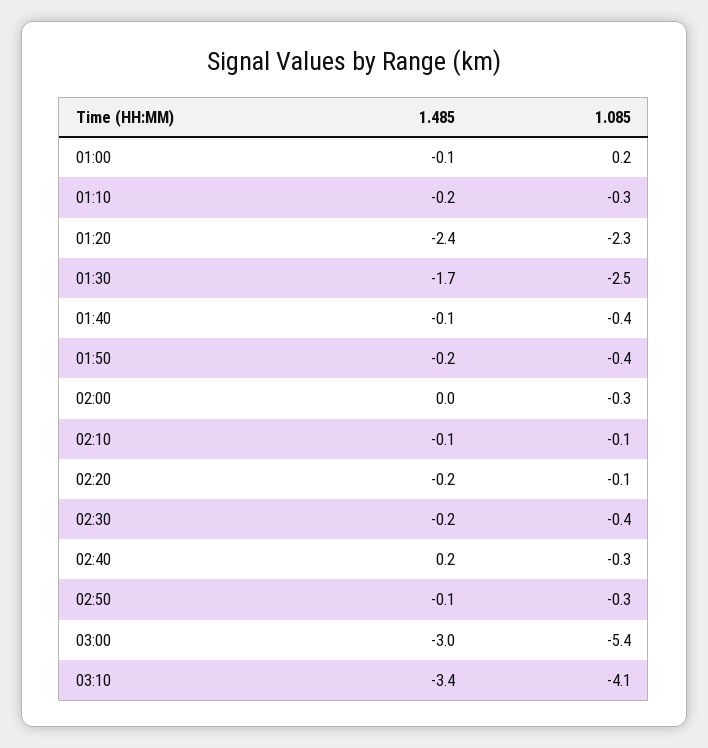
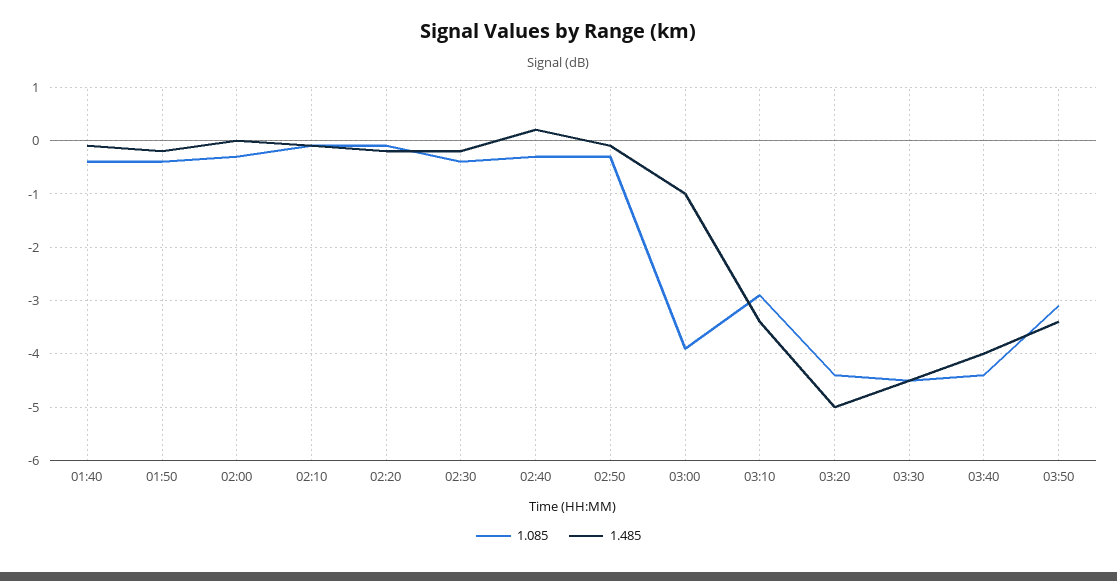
1.485, 01:00: -0.1 -> none
1.085, 01:00: 0.2 -> none
1.485, 01:10: -0.2 -> none
1.085, 01:10: -0.3 -> none
1.485, 01:20: -2.4 -> none
1.085, 01:20: -2.3 -> none
1.485, 01:30: -1.7 -> none
1.085, 01:30: -2.5 -> none
1.485, 03:00: -3 -> -1
1.085, 03:00: -5.4 -> -4
1.085, 03:10: -4.1 -> -3
1.085, 03:20: none -> -4.5
1.485, 03:20: none -> -5
1.085, 03:30: none -> -4.5
1.485, 03:30: none -> -4.5
1.085, 03:40: none -> -4.5
1.485, 03:40: none -> -4
1.085, 03:50: none -> -3
1.485, 03:50: none -> -3.5

